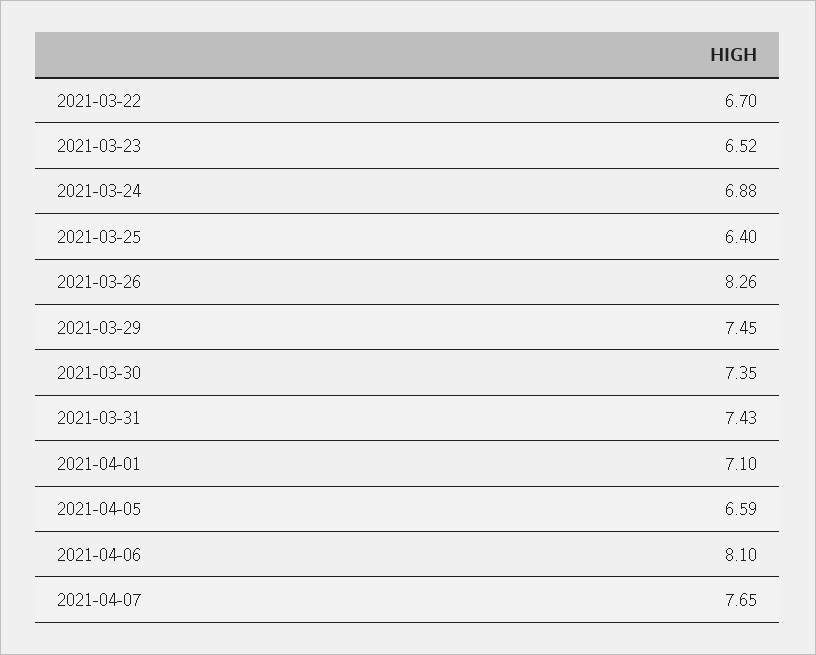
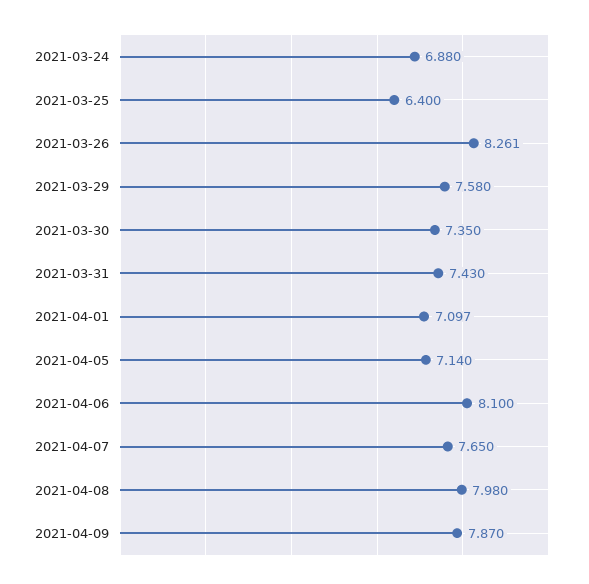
2021-03-22: 6.7 -> none
2021-03-23: 6.52 -> none
2021-03-29: 7.45 -> 7.58
2021-04-05: 6.59 -> 7.14
2021-04-08: none -> 7.98
2021-04-09: none -> 7.87

